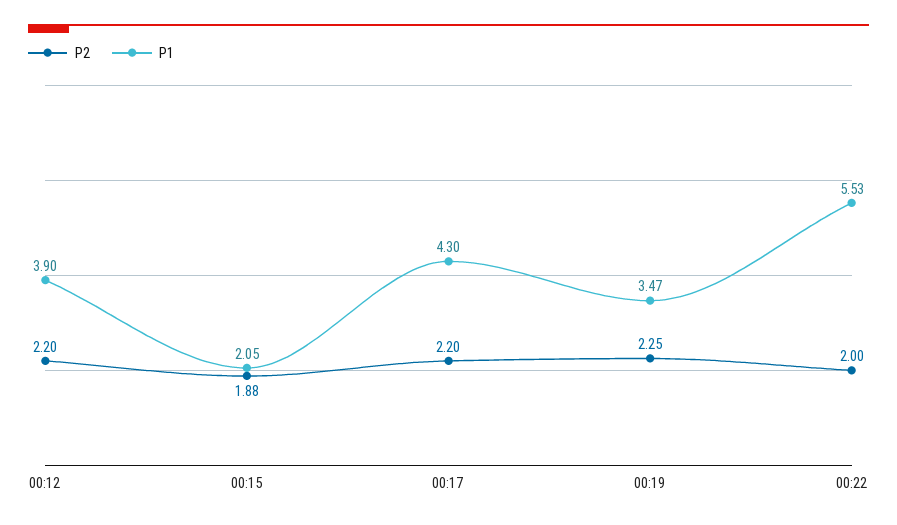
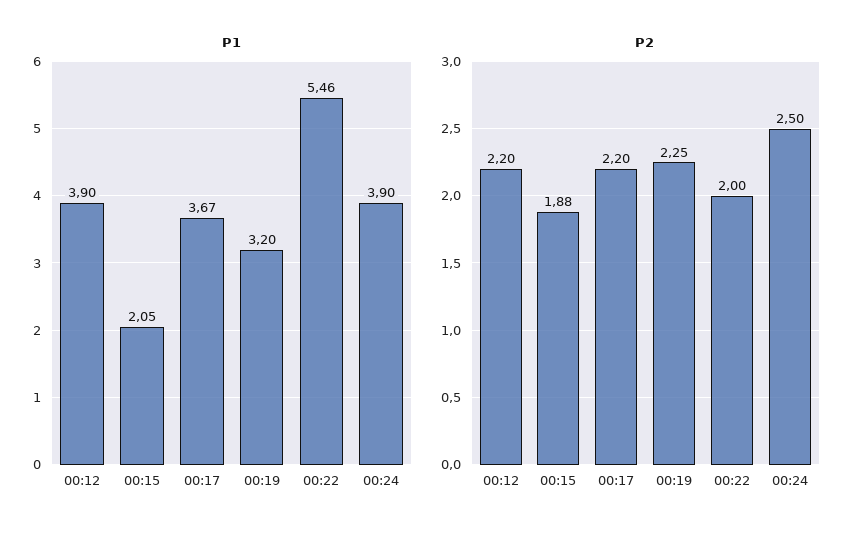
P1, 00:17: 4.3 -> 3.67
P1, 00:19: 3.47 -> 3.2
P1, 00:22: 5.53 -> 5.46
P1, 00:24: none -> 3.9
P2, 00:24: none -> 2.5

